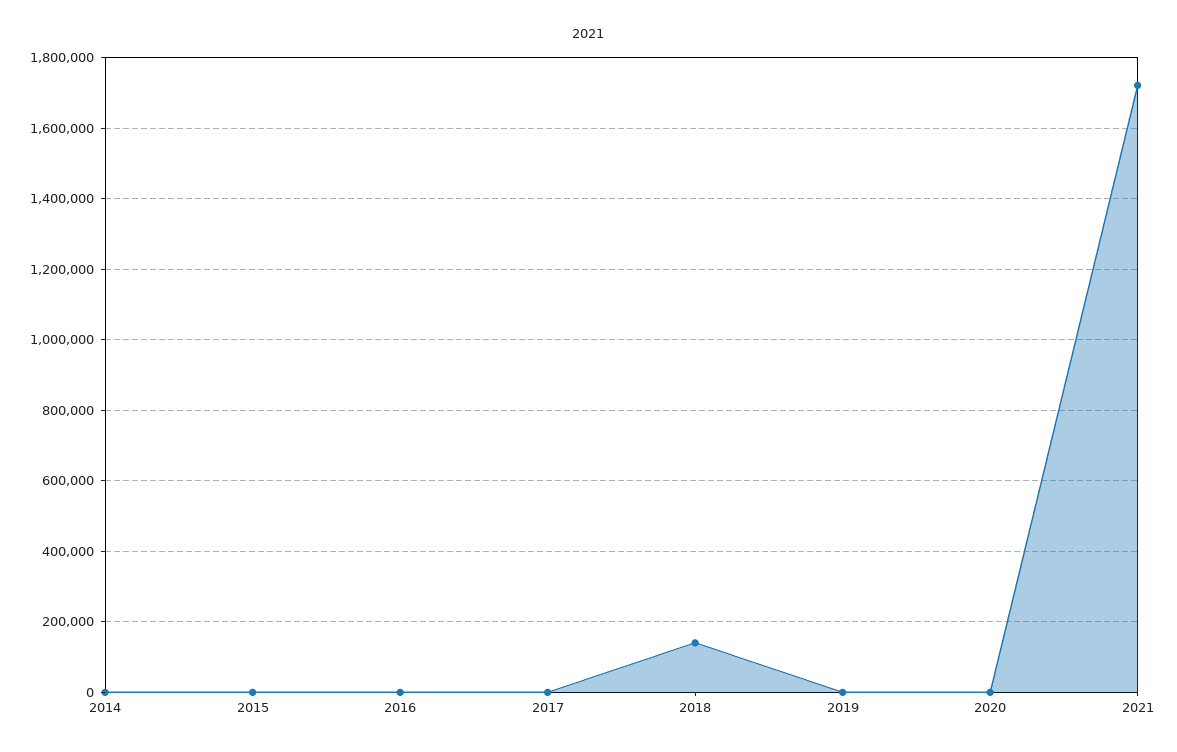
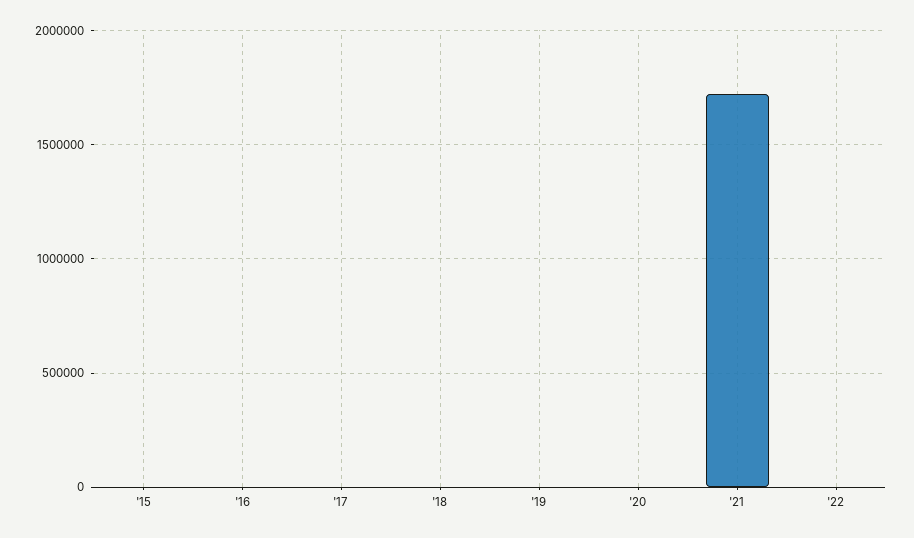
2014: 0 -> none
2018: 140000 -> 0
'22: none -> 0

